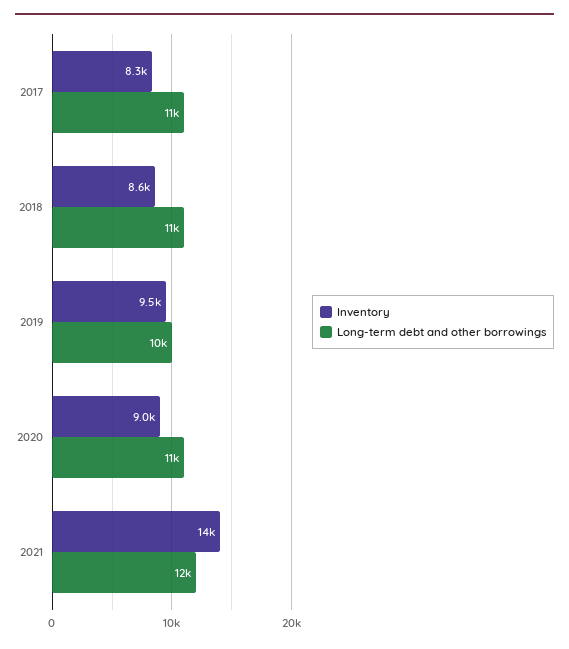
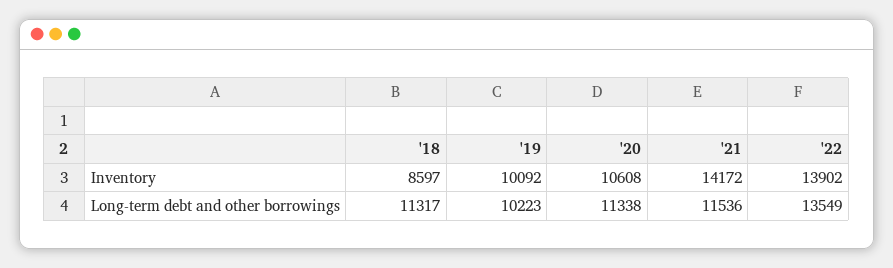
Inventory, 2017: 8300 -> none
Long-term debt and other borrowings, 2017: 11000 -> none
Inventory, 2019: 9500 -> 10092
Inventory, 2020: 9000 -> 10608
Inventory, '22: none -> 13902
Long-term debt and other borrowings, '22: none -> 13549

